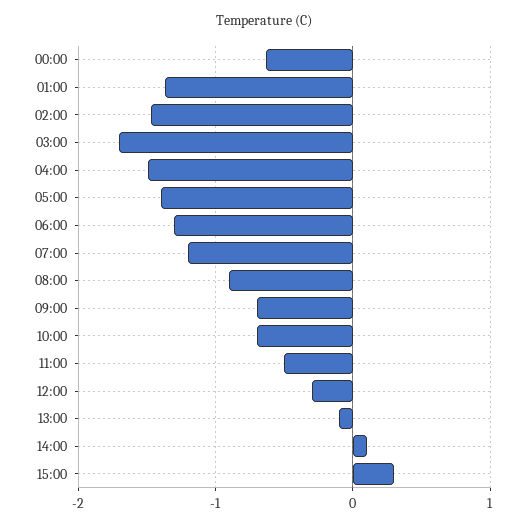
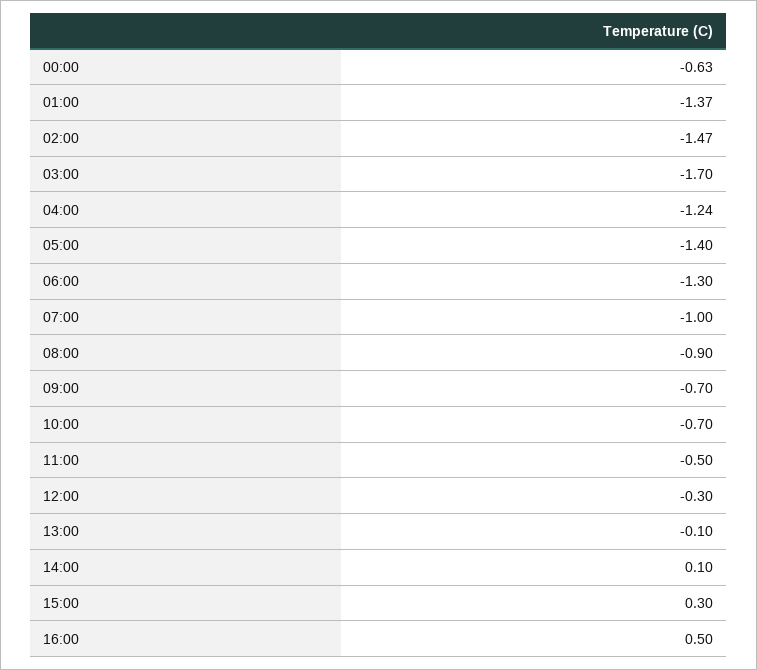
04:00: -1.5 -> -1.24
07:00: -1.2 -> -1
16:00: none -> 0.5

